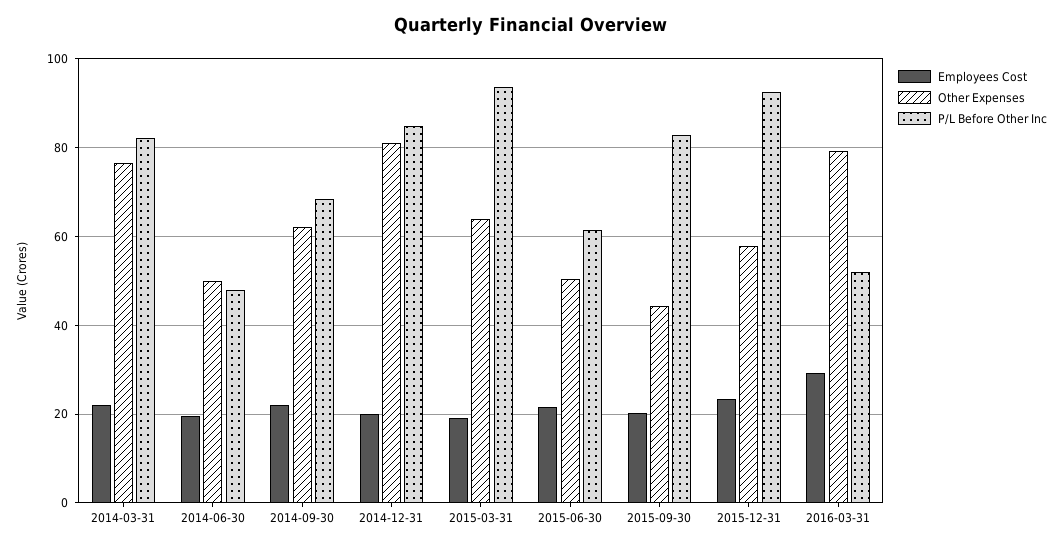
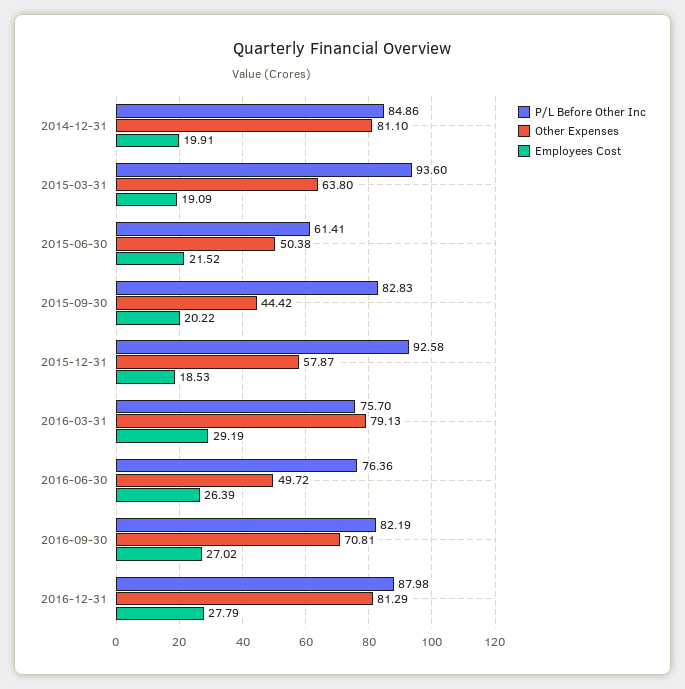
Employees Cost, 2014-03-31: 22 -> none
Other Expenses, 2014-03-31: 76 -> none
P/L Before Other Inc, 2014-03-31: 82 -> none
Employees Cost, 2014-06-30: 20 -> none
Other Expenses, 2014-06-30: 50 -> none
P/L Before Other Inc, 2014-06-30: 48 -> none
Employees Cost, 2014-09-30: 22 -> none
Other Expenses, 2014-09-30: 62 -> none
P/L Before Other Inc, 2014-09-30: 68 -> none
Employees Cost, 2015-12-31: 24 -> 18.53
P/L Before Other Inc, 2016-03-31: 52 -> 75.7
P/L Before Other Inc, 2016-06-30: none -> 76.36
Other Expenses, 2016-06-30: none -> 49.72
Employees Cost, 2016-06-30: none -> 26.39
P/L Before Other Inc, 2016-09-30: none -> 82.19
Other Expenses, 2016-09-30: none -> 70.81
Employees Cost, 2016-09-30: none -> 27.02
P/L Before Other Inc, 2016-12-31: none -> 87.98
Other Expenses, 2016-12-31: none -> 81.29
Employees Cost, 2016-12-31: none -> 27.79

